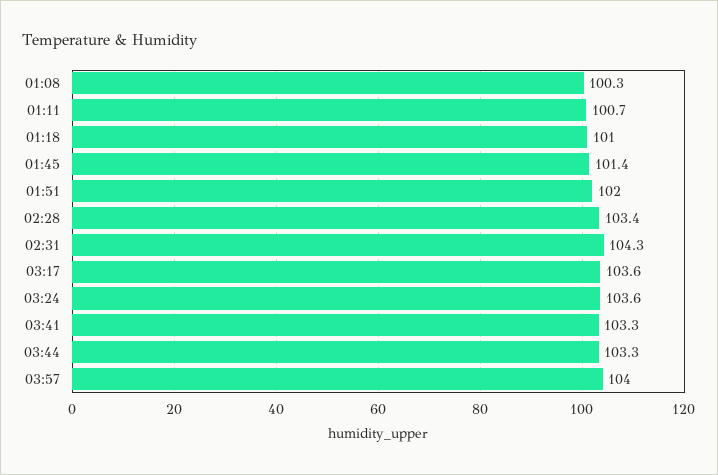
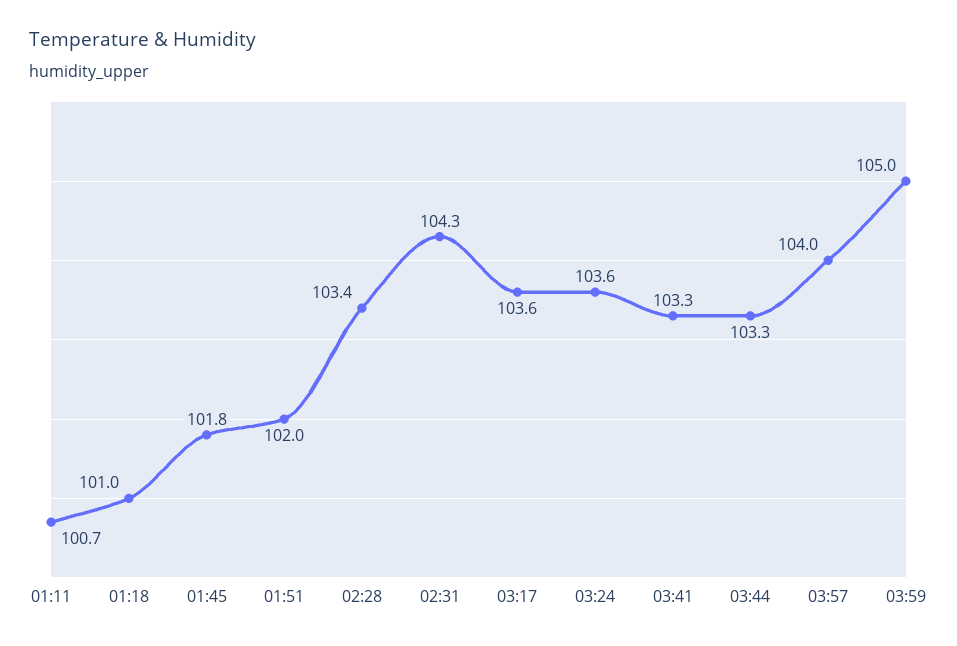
01:08: 100.3 -> none
01:45: 101.4 -> 101.8
03:59: none -> 105

